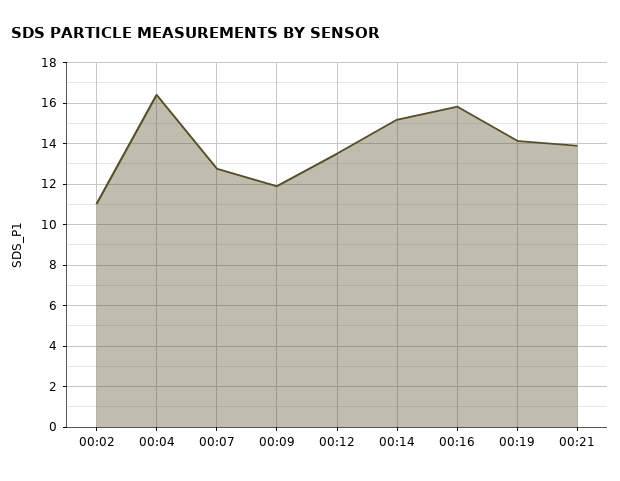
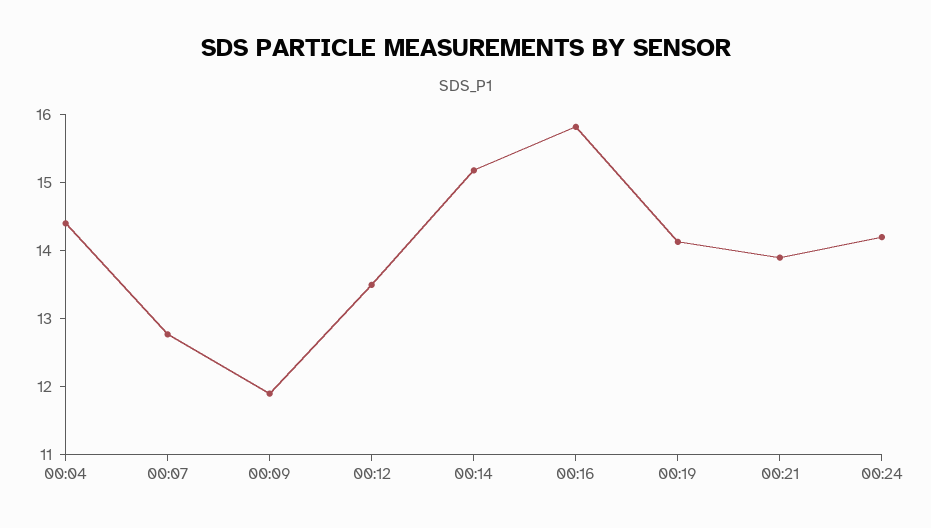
00:02: 11 -> none
00:04: 16.5 -> 14.4
00:24: none -> 14.2

